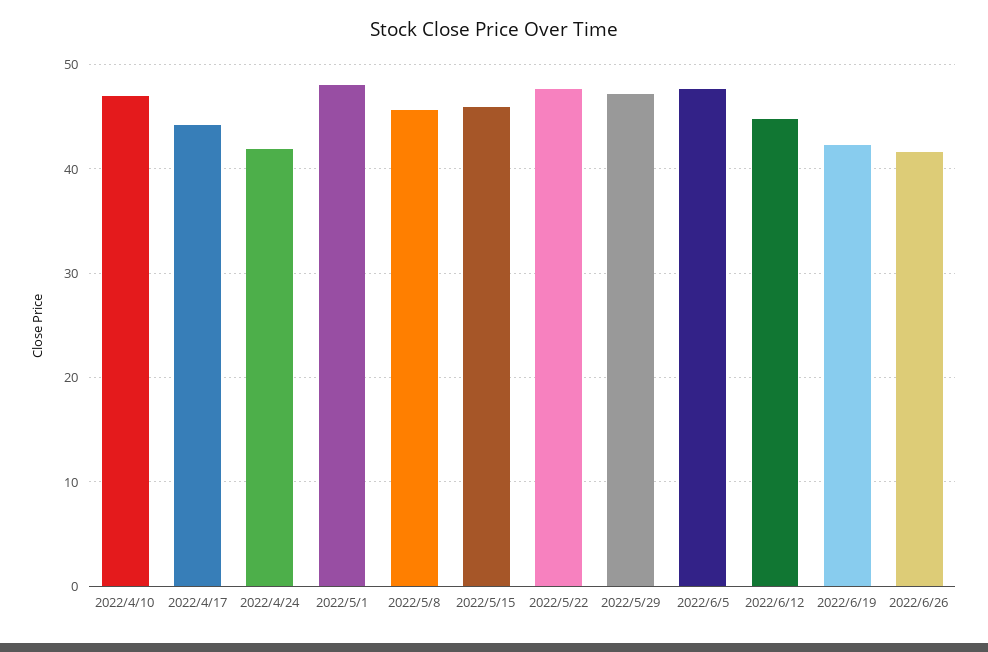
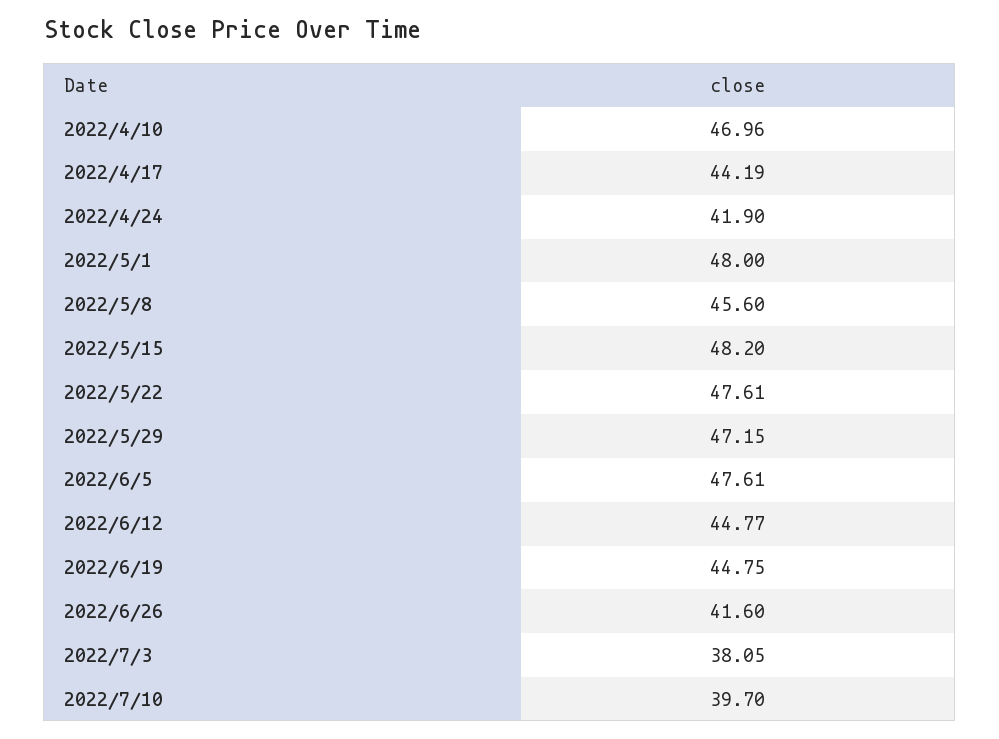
2022/5/15: 46 -> 48.2
2022/6/19: 42 -> 44.75
2022/7/3: none -> 38.05
2022/7/10: none -> 39.7

